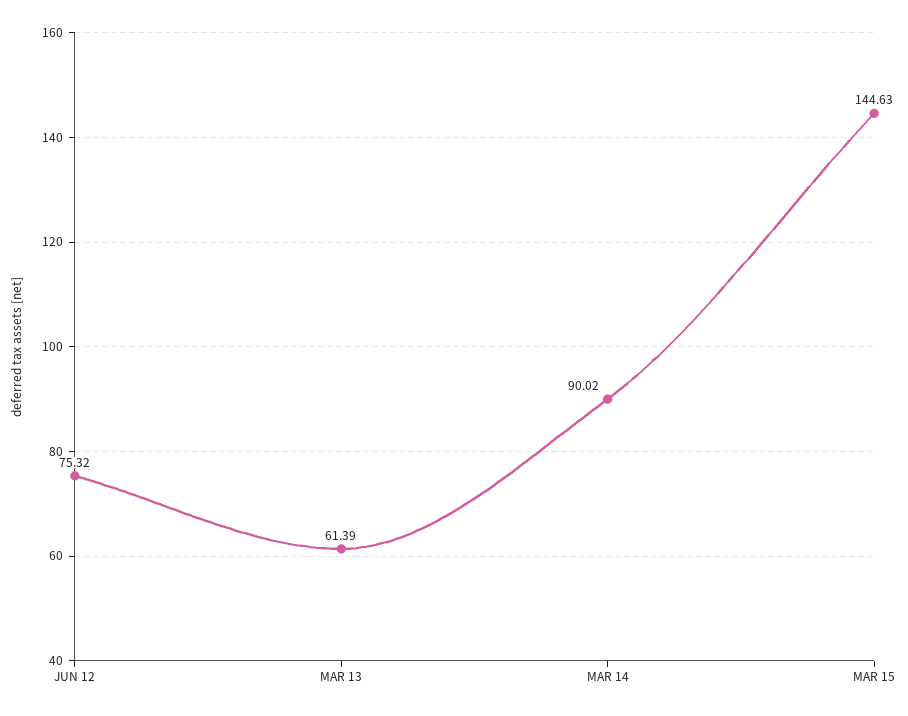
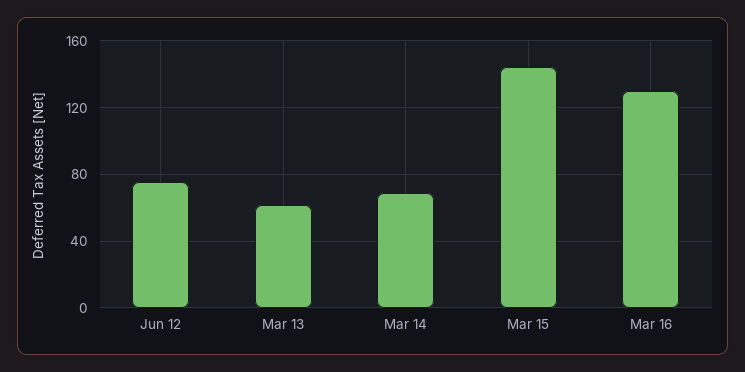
MAR 14: 90.02 -> 70
Mar 16: none -> 130

